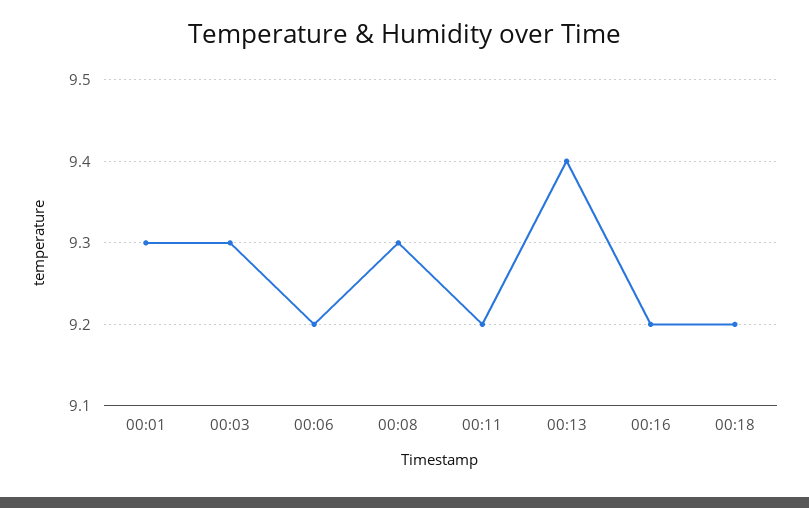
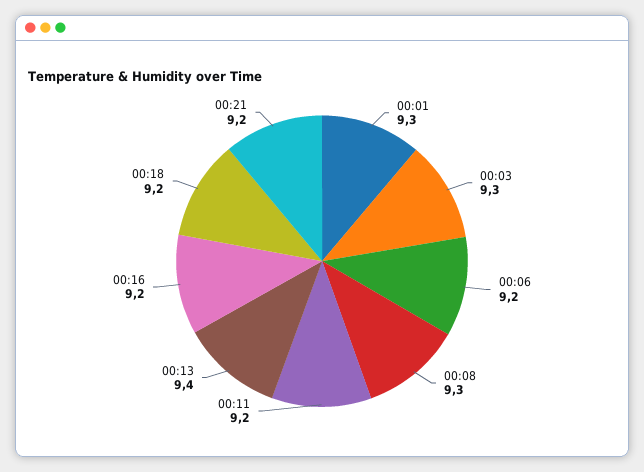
00:21: none -> 9.2

